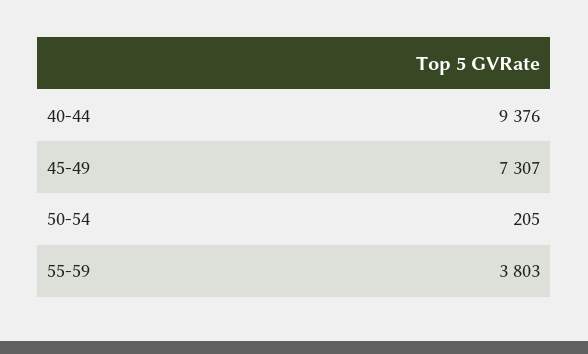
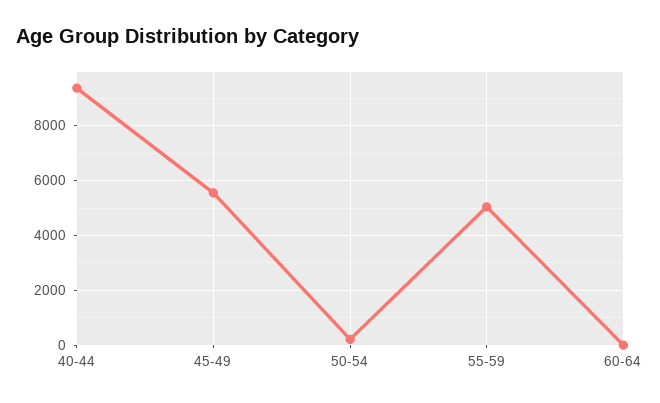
45-49: 7307 -> 5500
55-59: 3803 -> 5000
60-64: none -> 0

